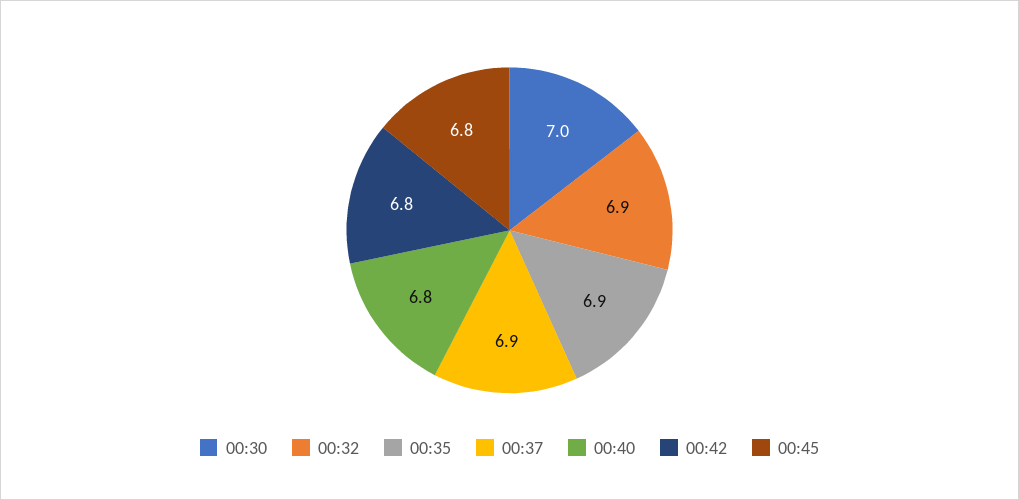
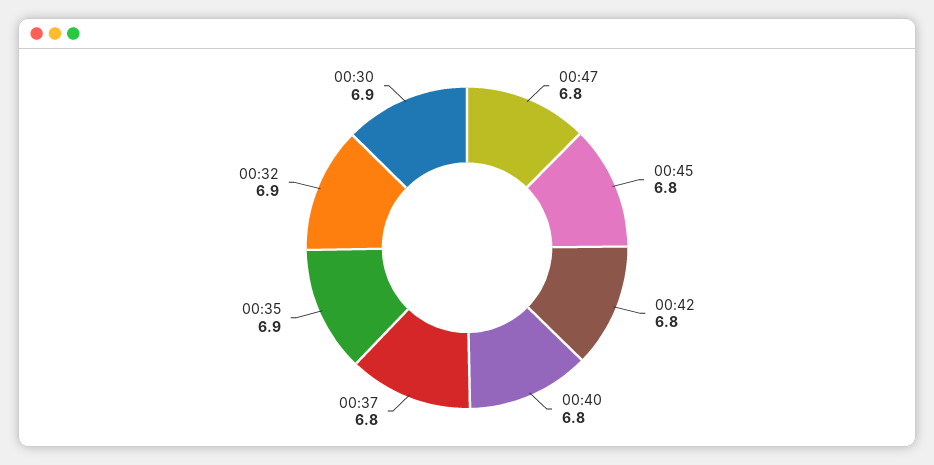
00:30: 7 -> 6.9
00:37: 6.9 -> 6.8
00:47: none -> 6.8

